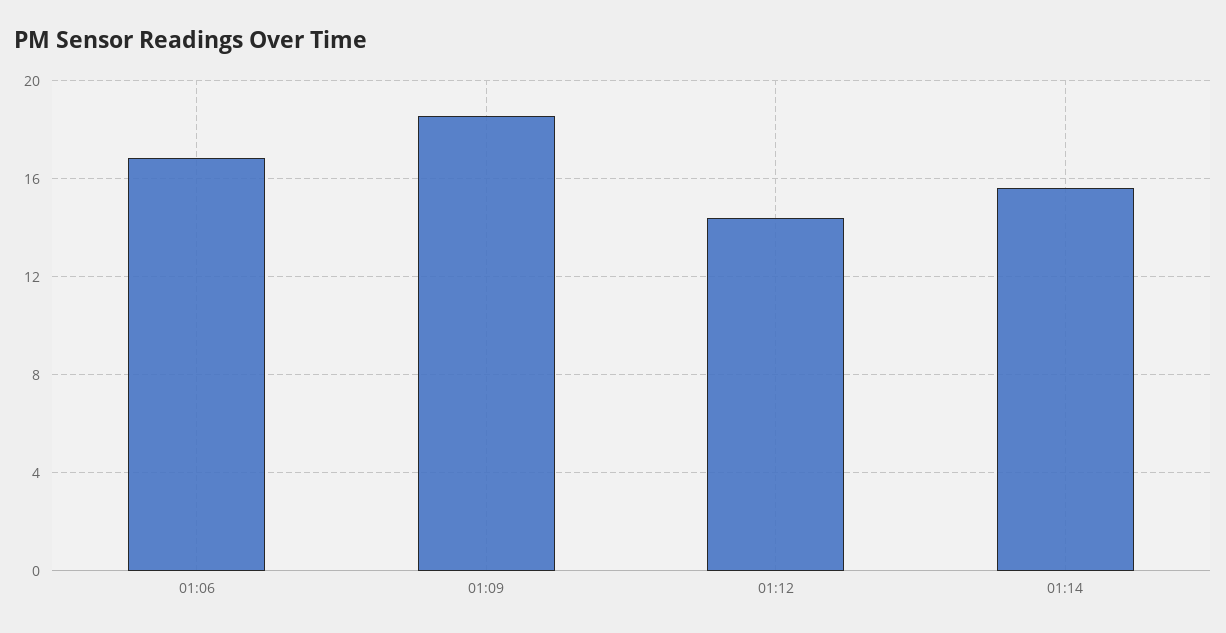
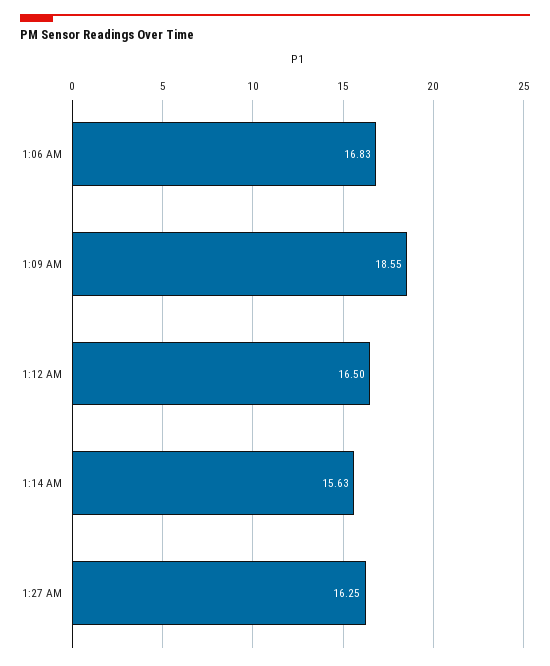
01:12: 14.5 -> 16.5
1:27 AM: none -> 16.25

